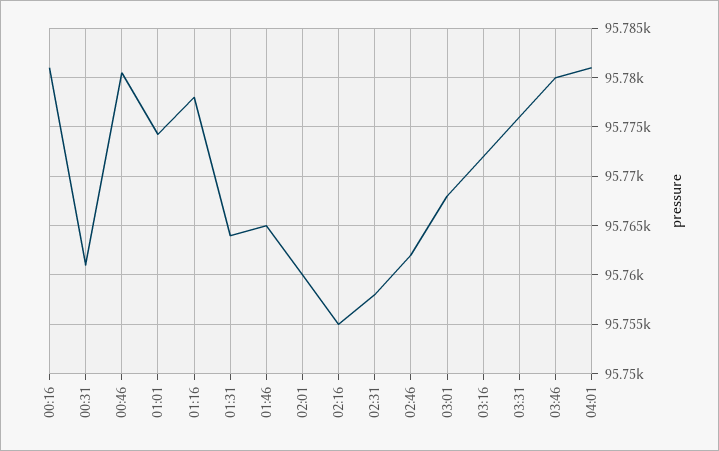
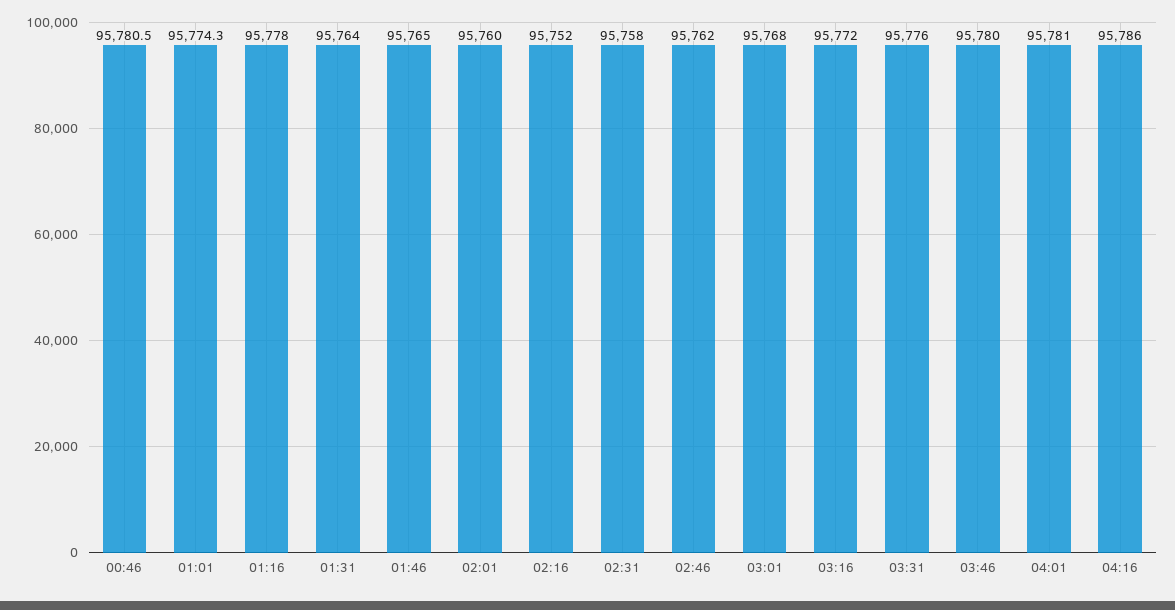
00:16: 95781 -> none
00:31: 95761 -> none
02:16: 95755 -> 95752
04:16: none -> 95786

